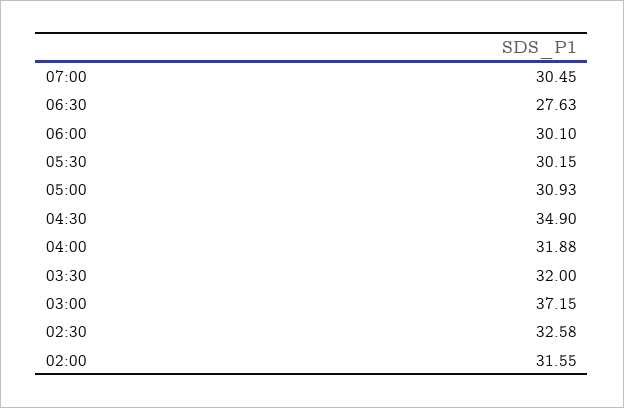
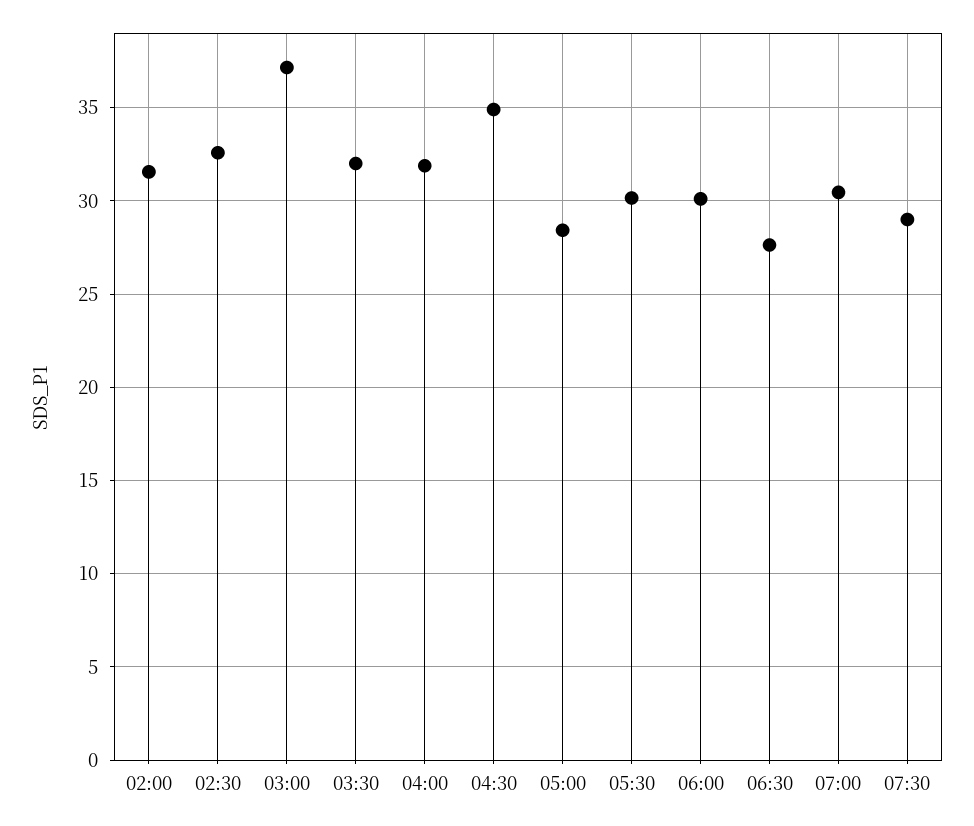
05:00: 30.93 -> 28.5
07:30: none -> 29

